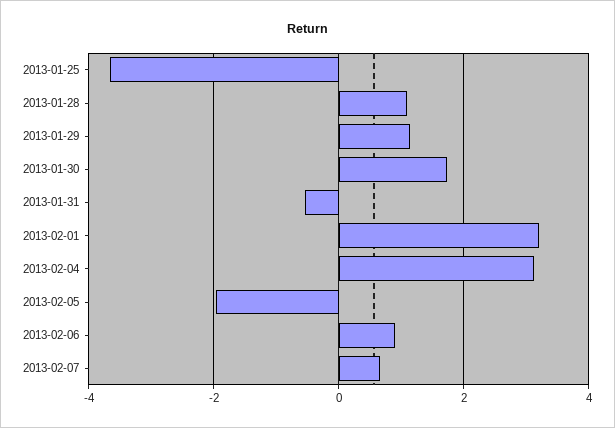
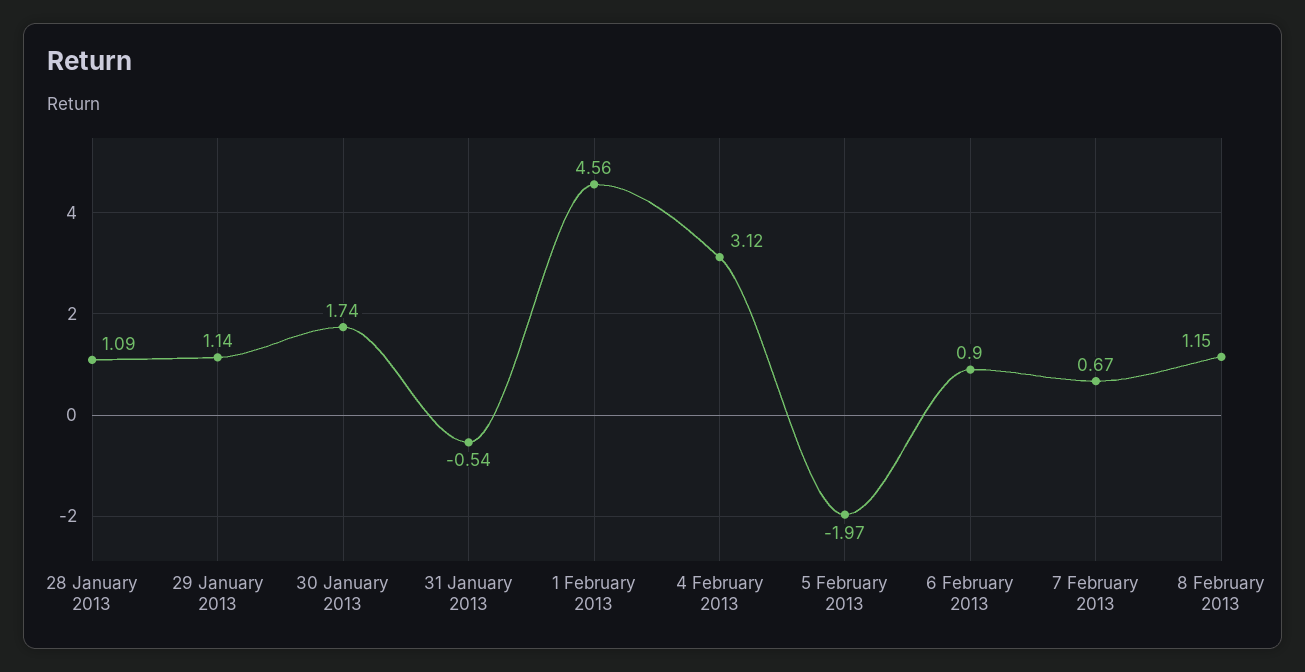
2013-01-25: -3.6 -> none
2013-02-01: 3.2 -> 4.56
8 February 2013: none -> 1.15

